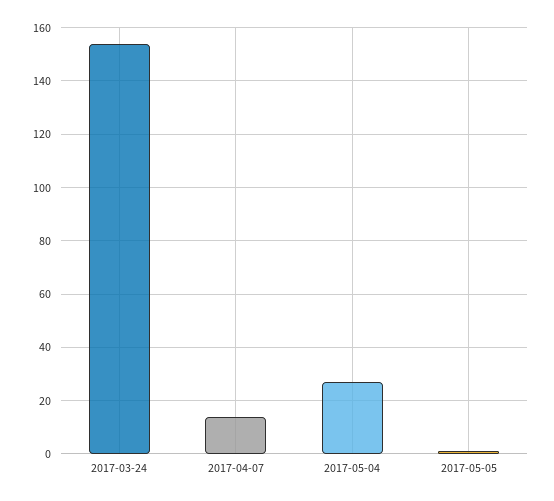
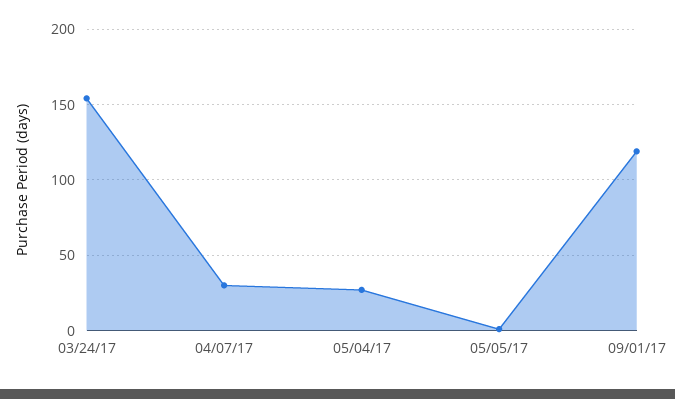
2017-04-07: 15 -> 30
09/01/17: none -> 120

